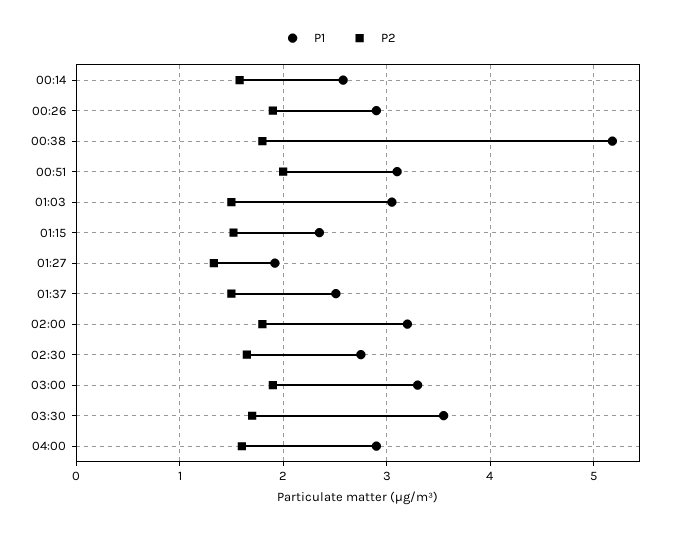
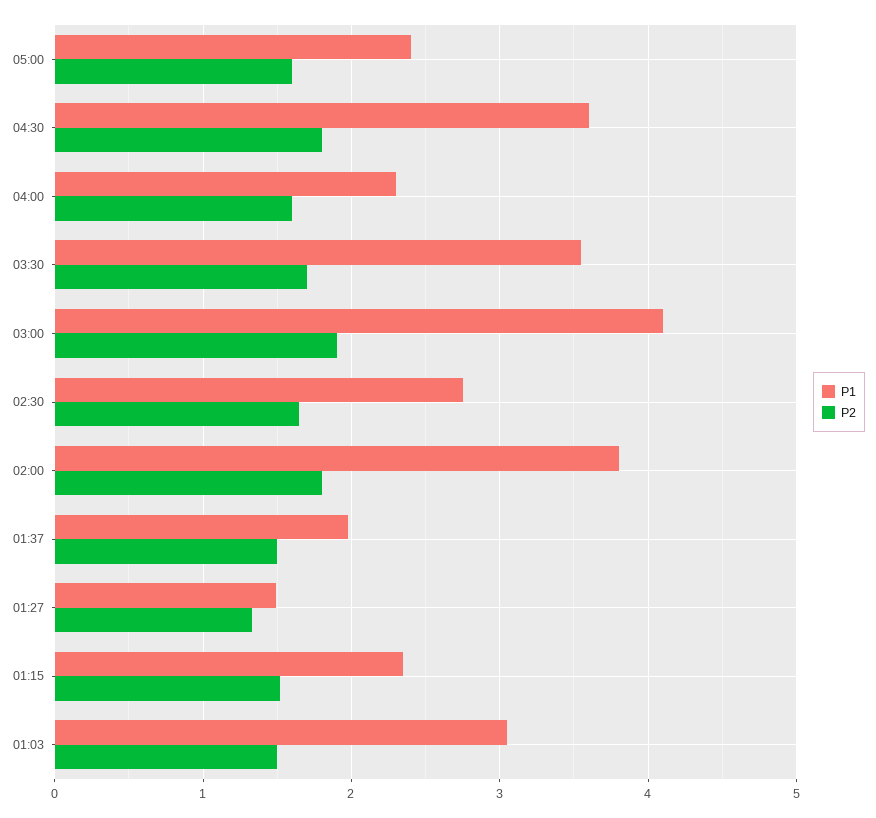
P1, 00:14: 2.6 -> none
P2, 00:14: 1.6 -> none
P1, 00:26: 2.9 -> none
P2, 00:26: 1.9 -> none
P1, 00:38: 5.2 -> none
P2, 00:38: 1.8 -> none
P1, 00:51: 3.1 -> none
P2, 00:51: 2 -> none
P1, 01:27: 1.9 -> 1.5
P1, 01:37: 2.5 -> 2
P1, 02:00: 3.2 -> 3.8
P1, 03:00: 3.3 -> 4.1
P1, 04:00: 2.9 -> 2.3
P1, 05:00: none -> 2.4
P2, 05:00: none -> 1.6
P1, 04:30: none -> 3.6
P2, 04:30: none -> 1.8

